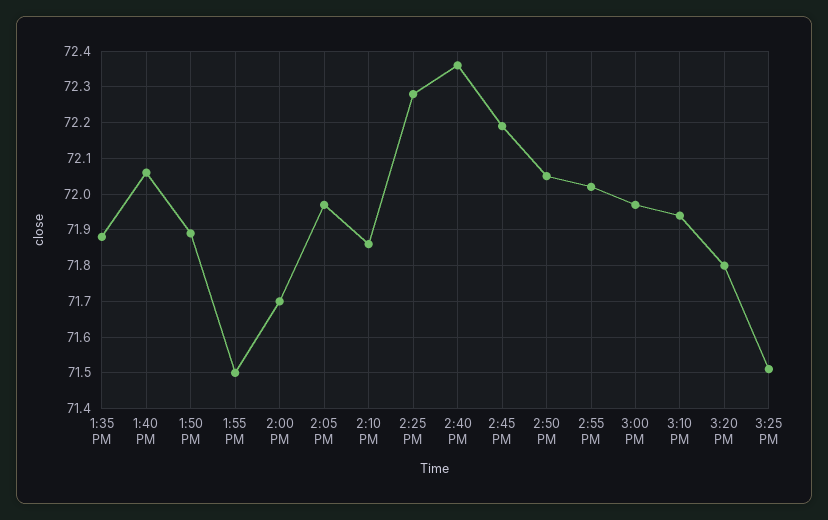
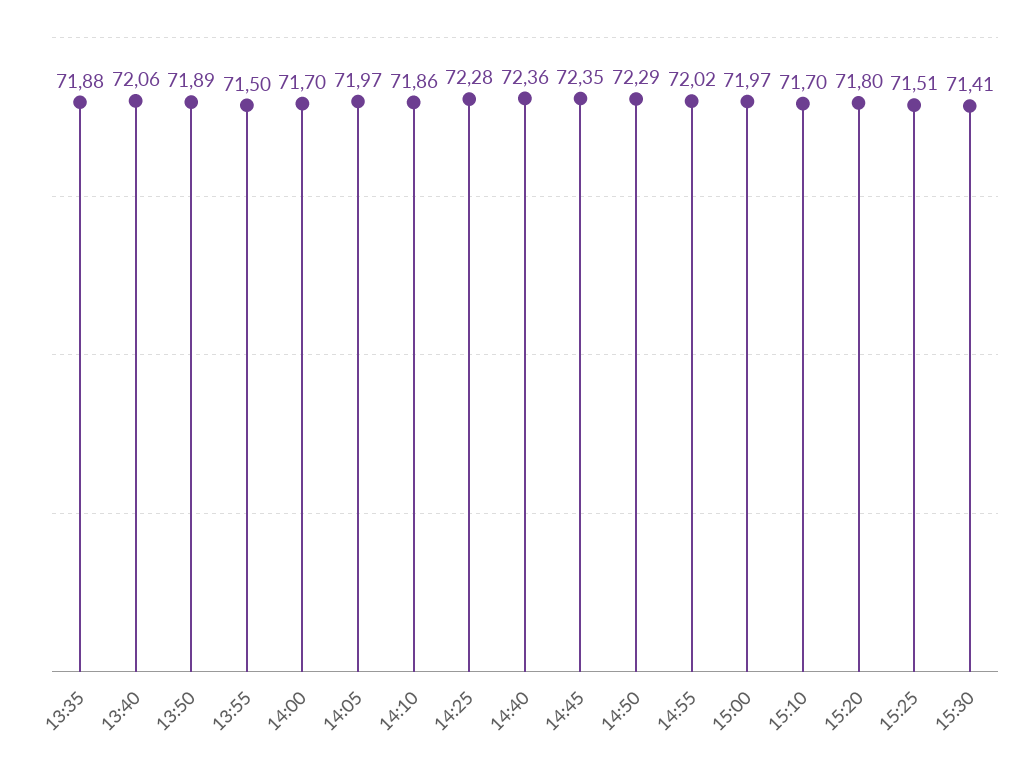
2:45 PM: 72.2 -> 72.35
2:50 PM: 72.05 -> 72.29
3:10 PM: 71.95 -> 71.7
15:30: none -> 71.41

